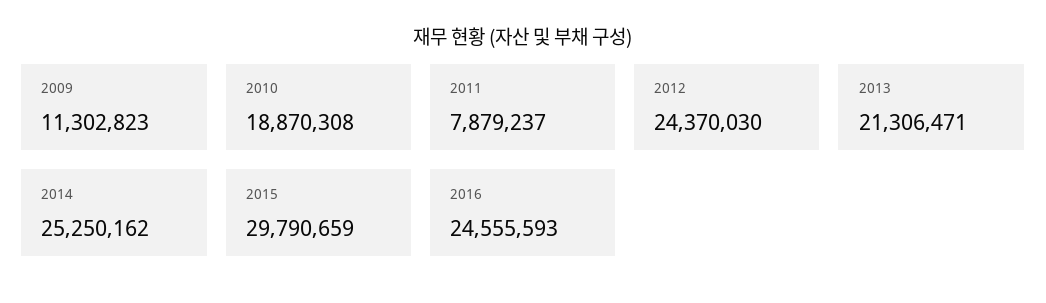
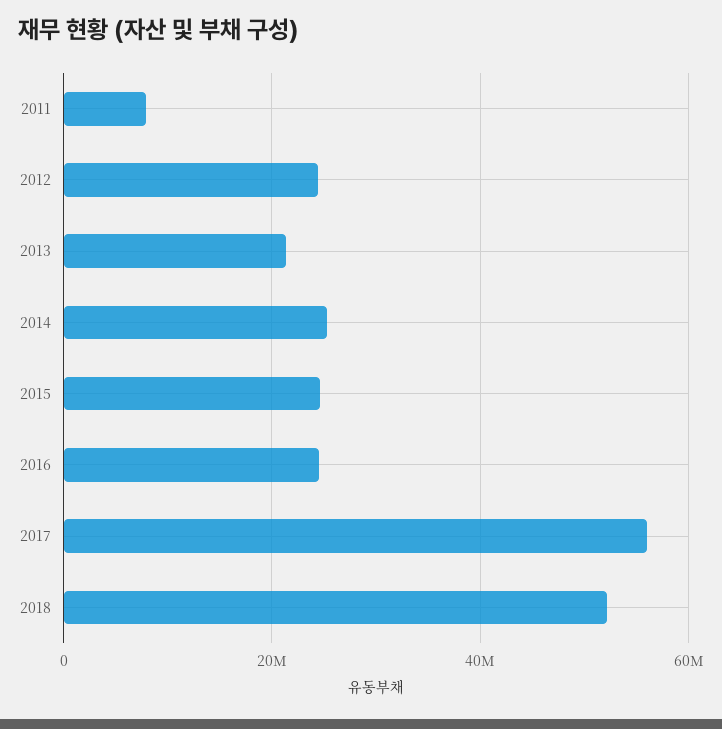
2009: 11302823 -> none
2010: 18870308 -> none
2015: 29790659 -> 24000000
2017: none -> 56000000
2018: none -> 52000000

